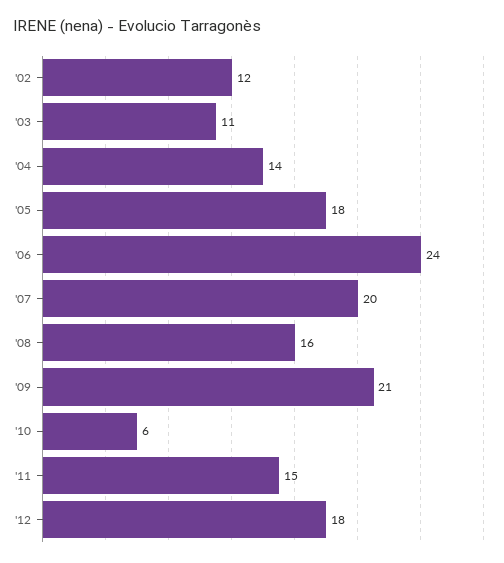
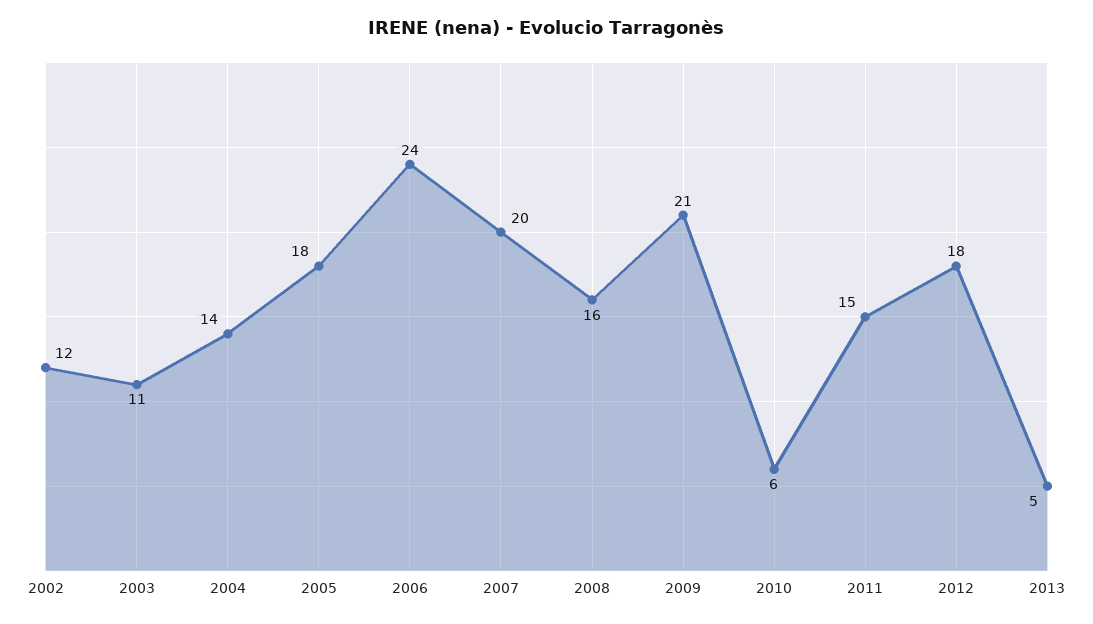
2013: none -> 5

